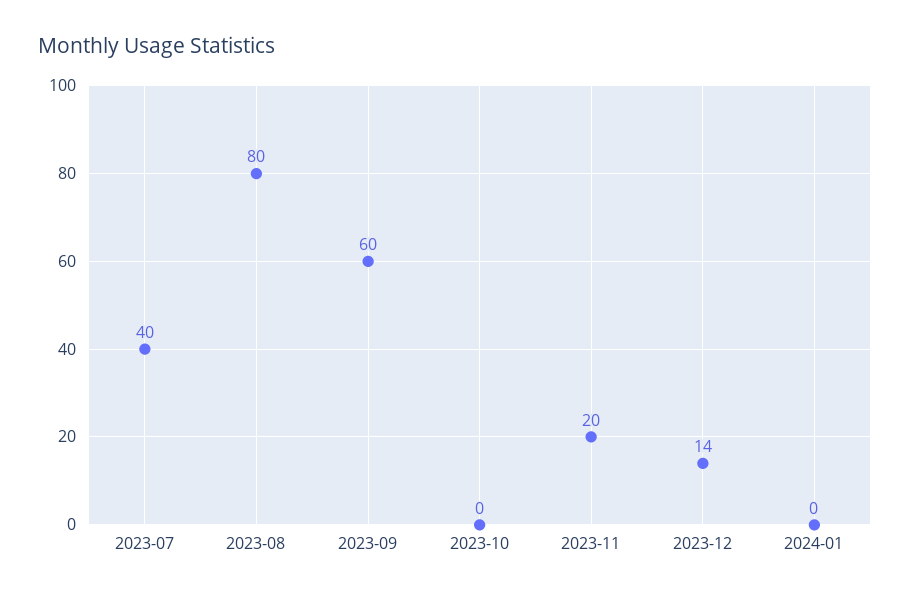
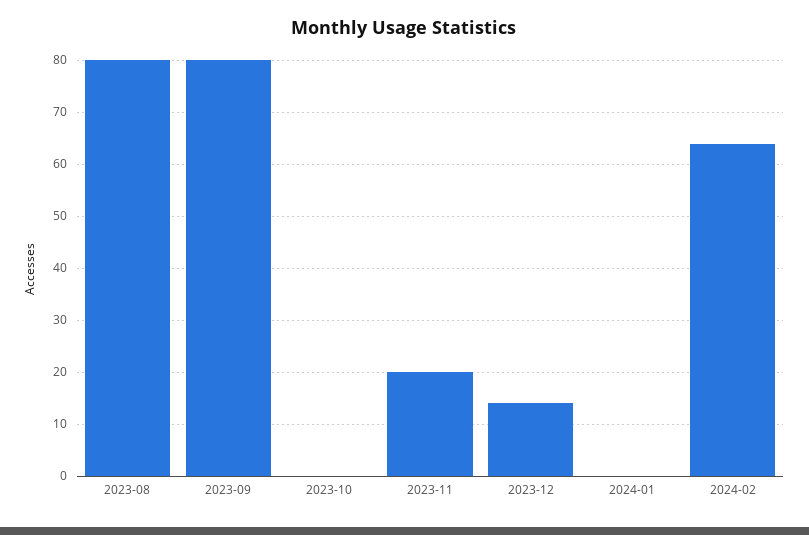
2023-07: 40 -> none
2023-09: 60 -> 80
2024-02: none -> 65

